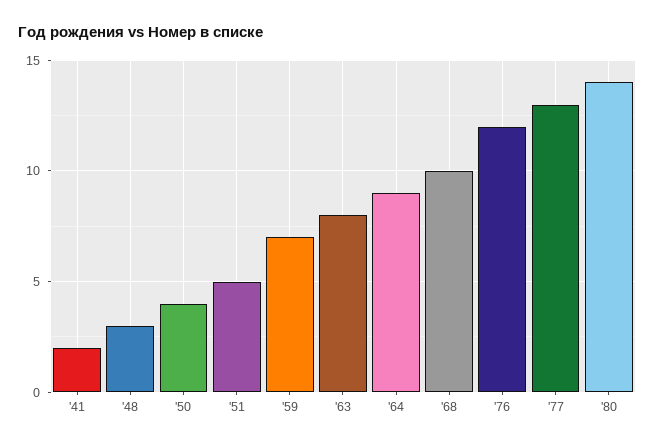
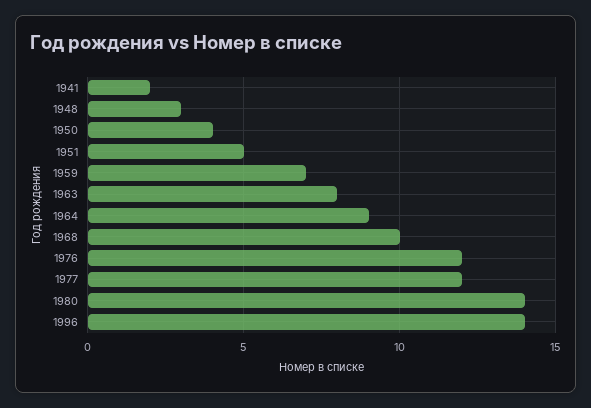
'77: 13 -> 12
1996: none -> 14

